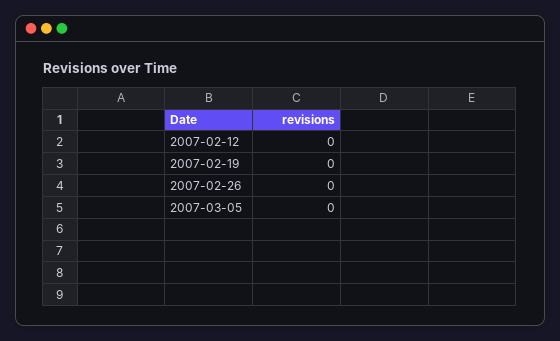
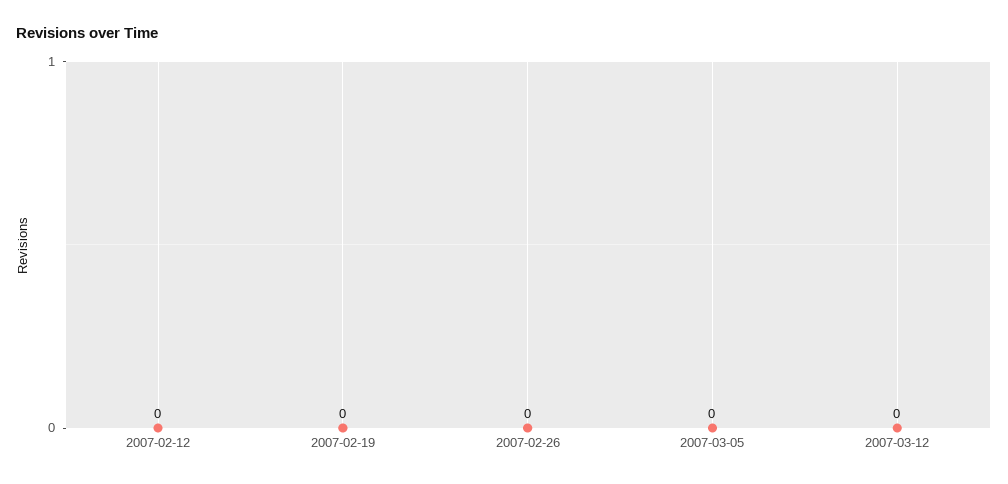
2007-03-12: none -> 0

